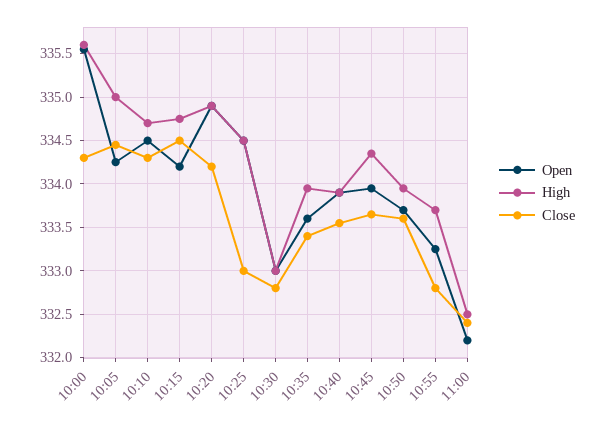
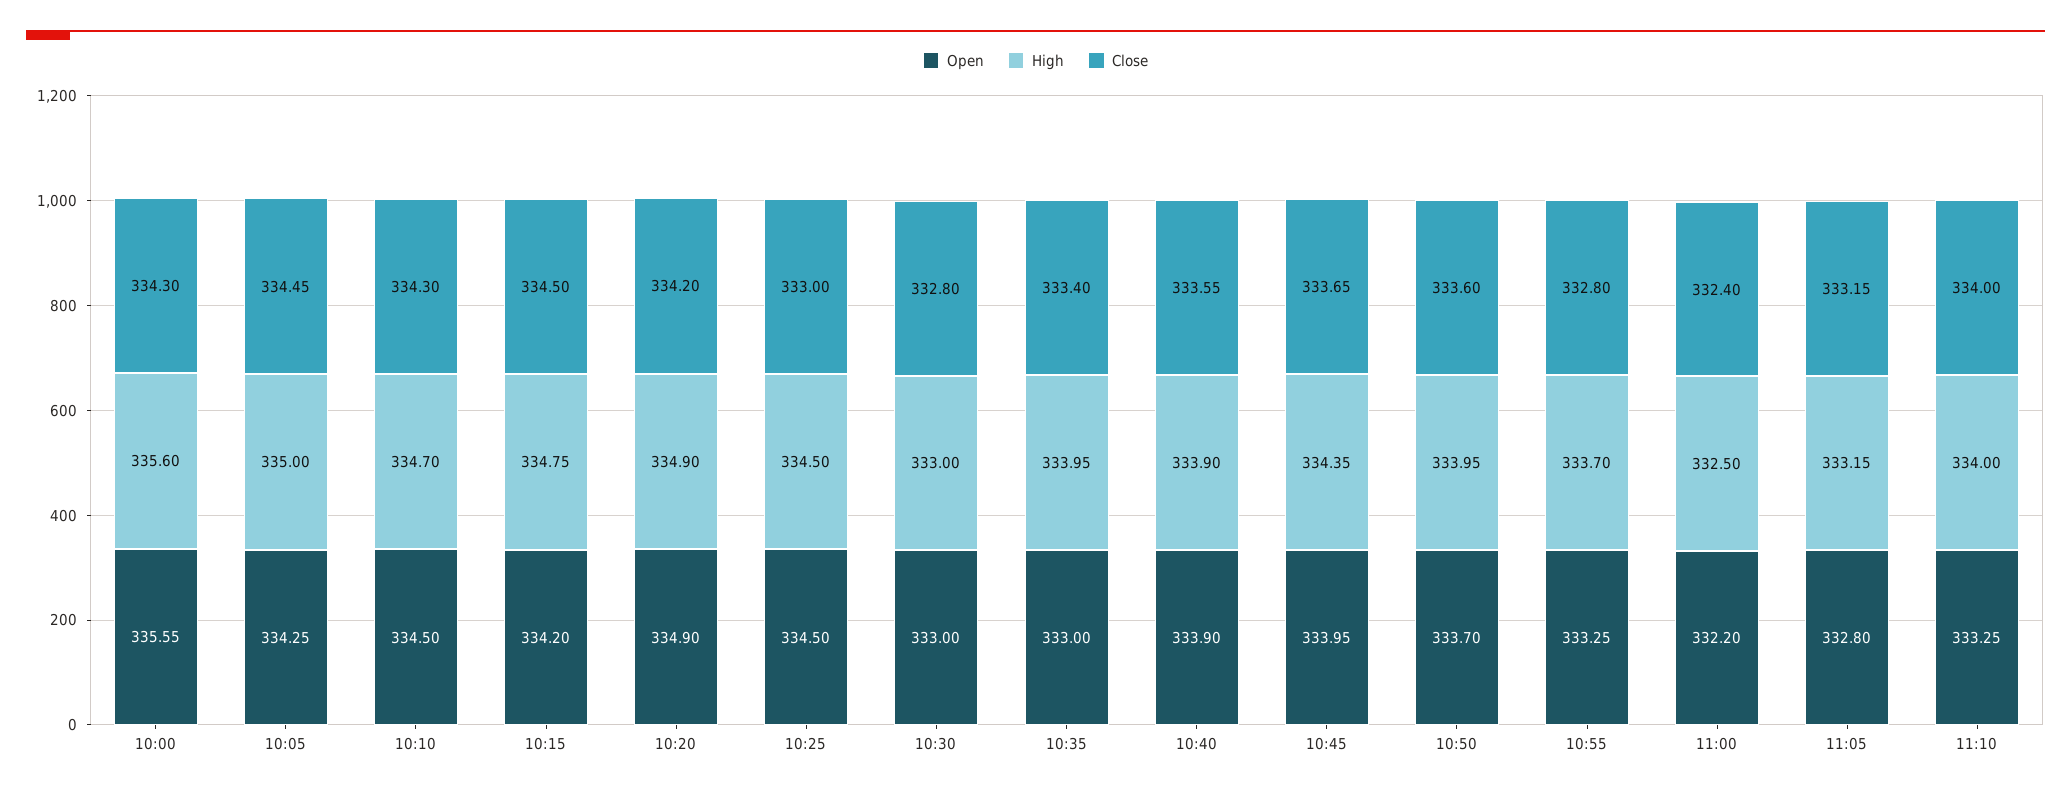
Open, 10:35: 333.6 -> 333
Open, 11:05: none -> 332.8
High, 11:05: none -> 333.15
Close, 11:05: none -> 333.15
Open, 11:10: none -> 333.25
High, 11:10: none -> 334
Close, 11:10: none -> 334

